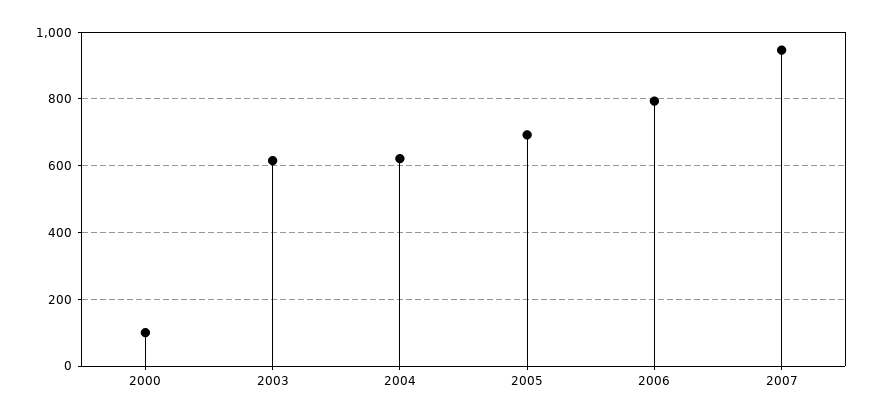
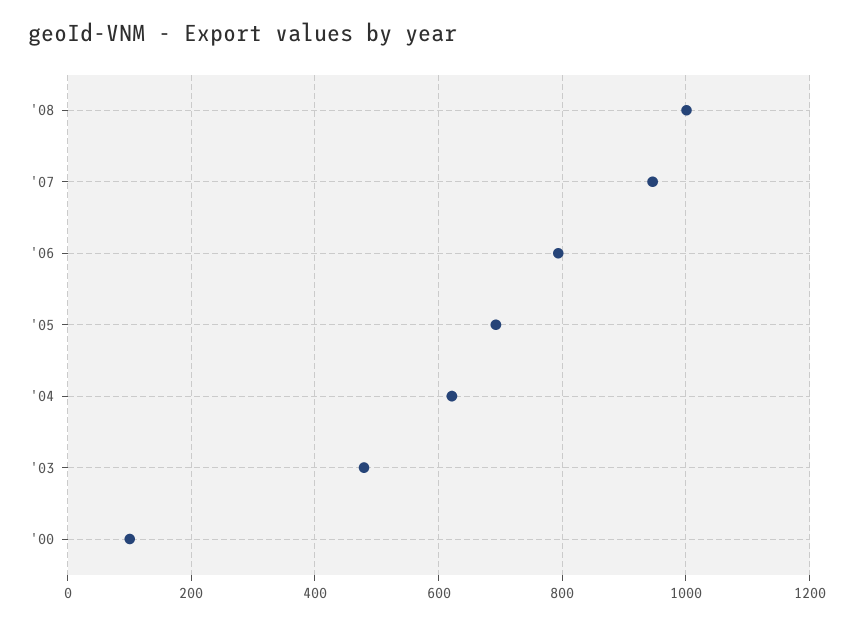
2003: 620 -> 480
'08: none -> 1000

